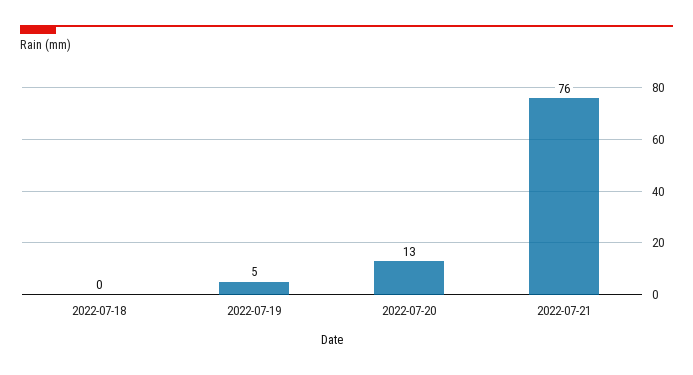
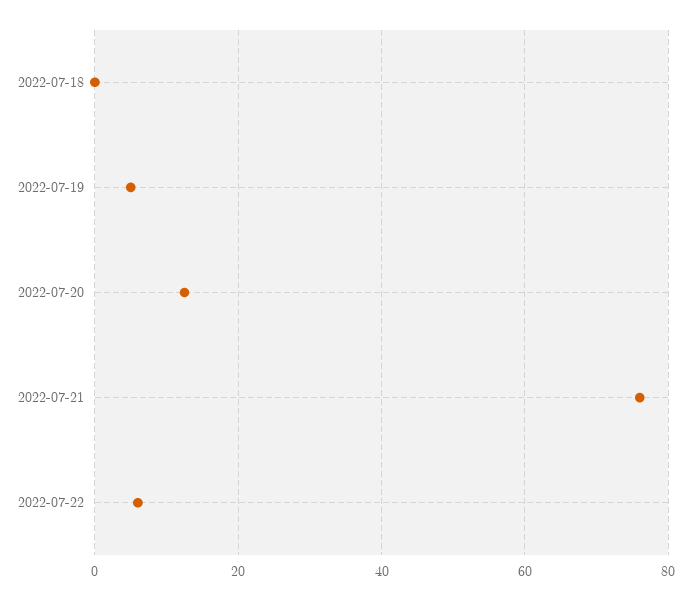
2022-07-22: none -> 6

